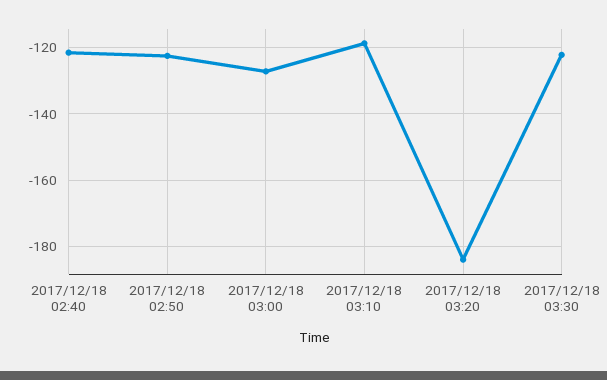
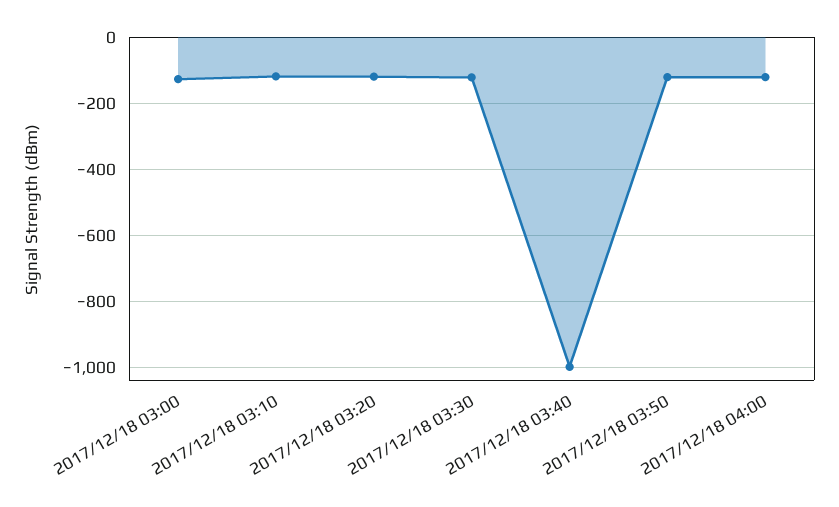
2017/12/18 02:40: -122 -> none
2017/12/18 02:50: -122 -> none
2017/12/18 03:20: -184 -> -120
2017/12/18 03:40: none -> -1000
2017/12/18 03:50: none -> -120
2017/12/18 04:00: none -> -120

